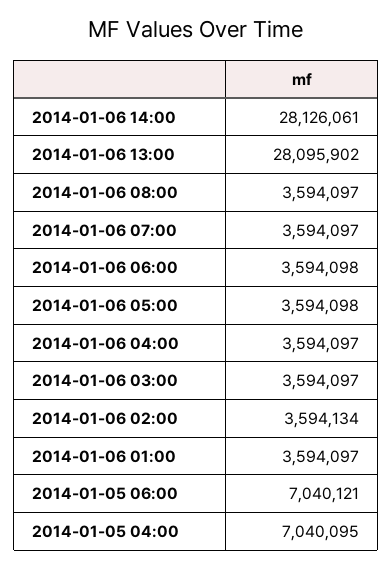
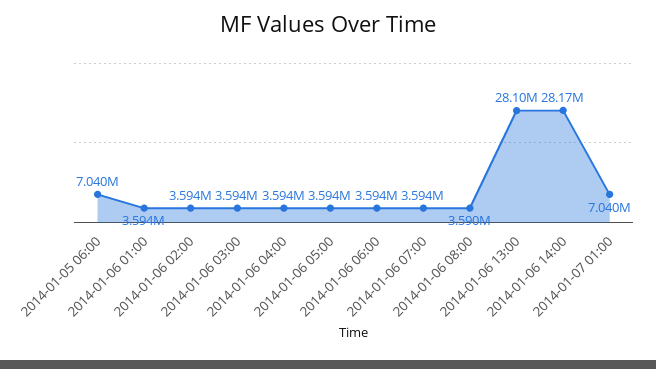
2014-01-06 14:00: 28126061 -> 28170000
2014-01-06 08:00: 3594097 -> 3590000
2014-01-05 04:00: 7040095 -> none
2014-01-07 01:00: none -> 7040000

